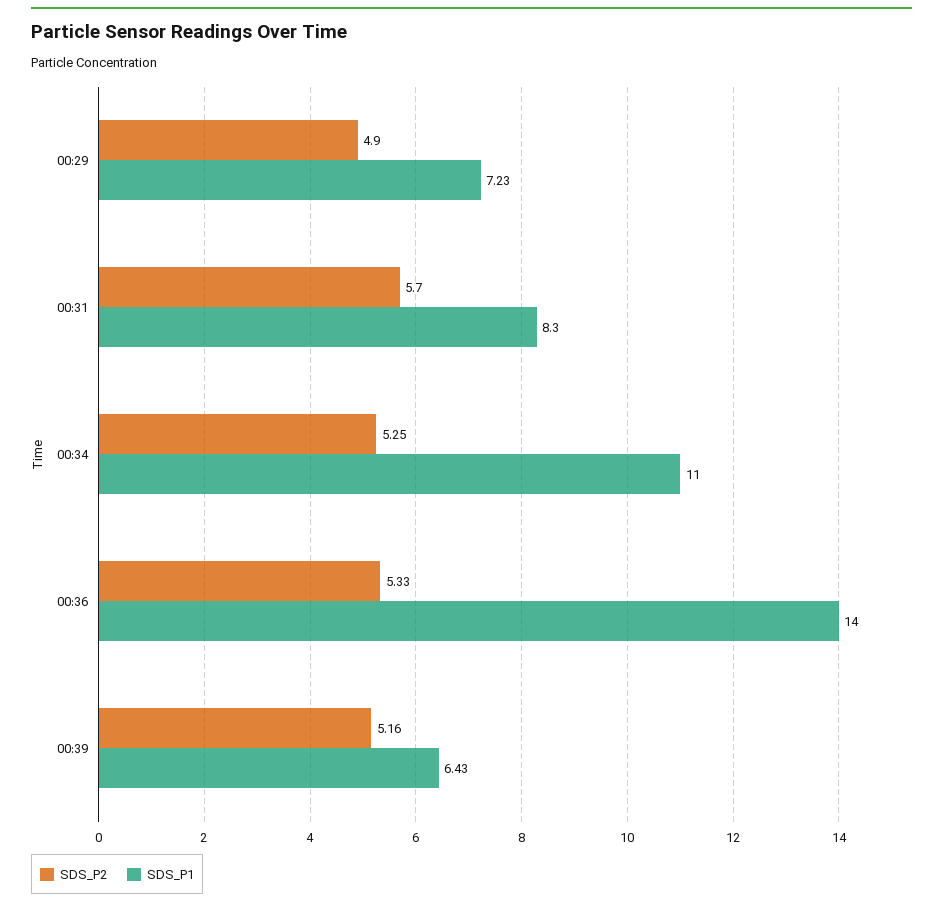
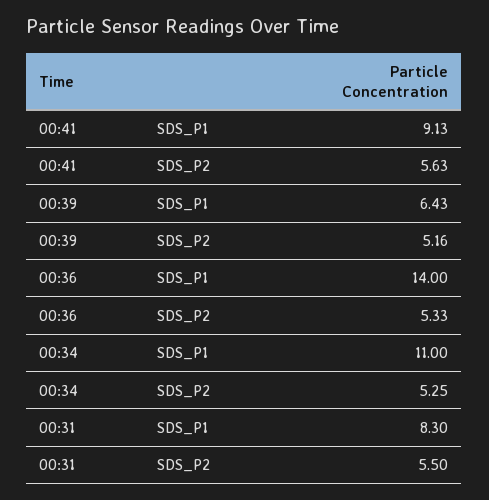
SDS_P2, 00:29: 4.9 -> none
SDS_P1, 00:29: 7.23 -> none
SDS_P2, 00:31: 5.7 -> 5.5
SDS_P1, 00:41: none -> 9.13
SDS_P2, 00:41: none -> 5.63

